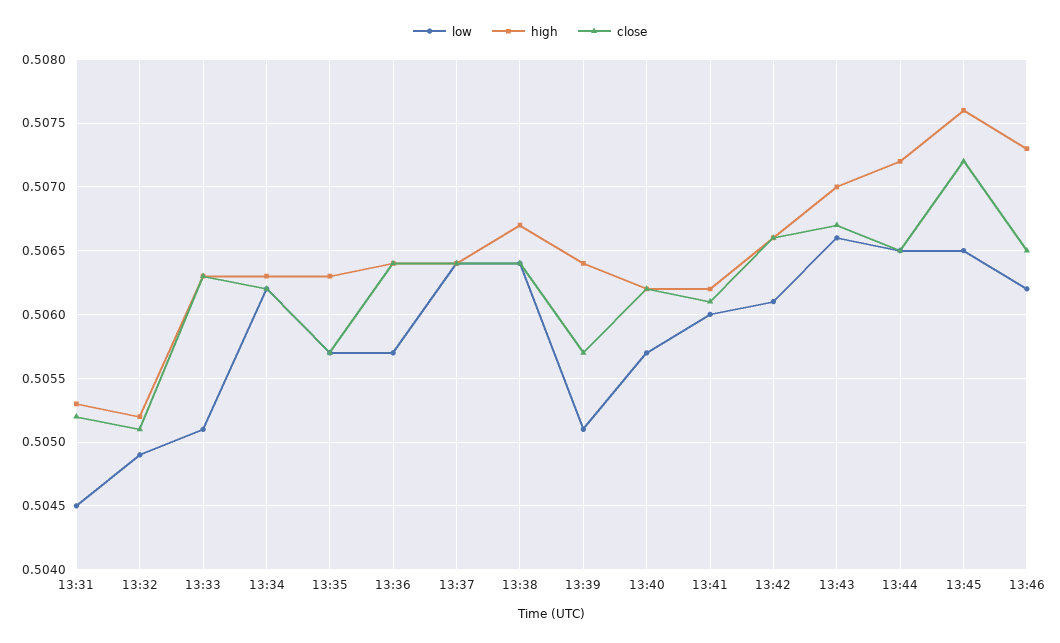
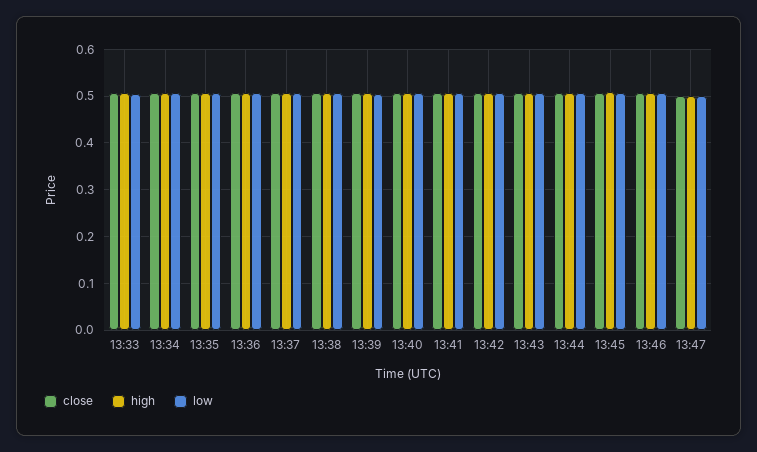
low, 13:31: 0.5045 -> none
high, 13:31: 0.5053 -> none
close, 13:31: 0.5052 -> none
low, 13:32: 0.5049 -> none
high, 13:32: 0.5052 -> none
close, 13:32: 0.5051 -> none
close, 13:47: none -> 0.5
high, 13:47: none -> 0.5
low, 13:47: none -> 0.5

